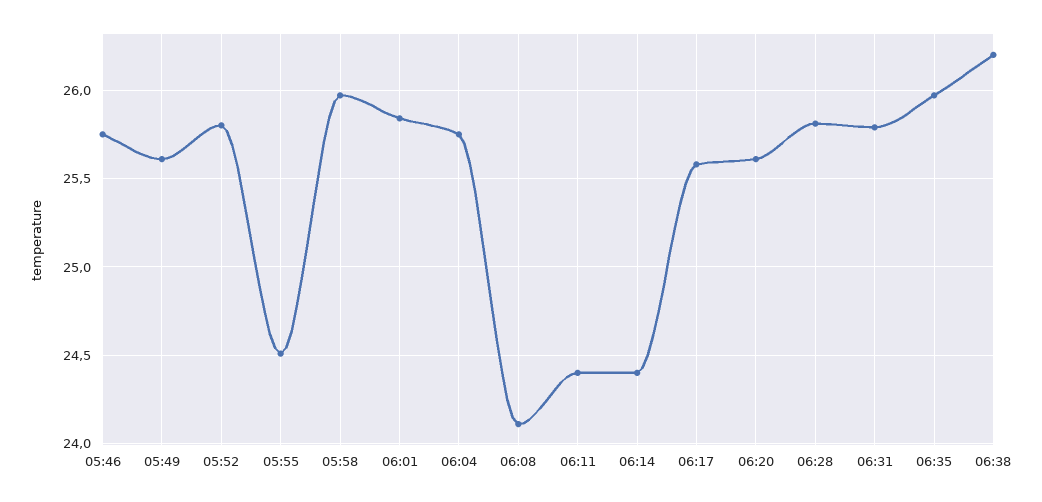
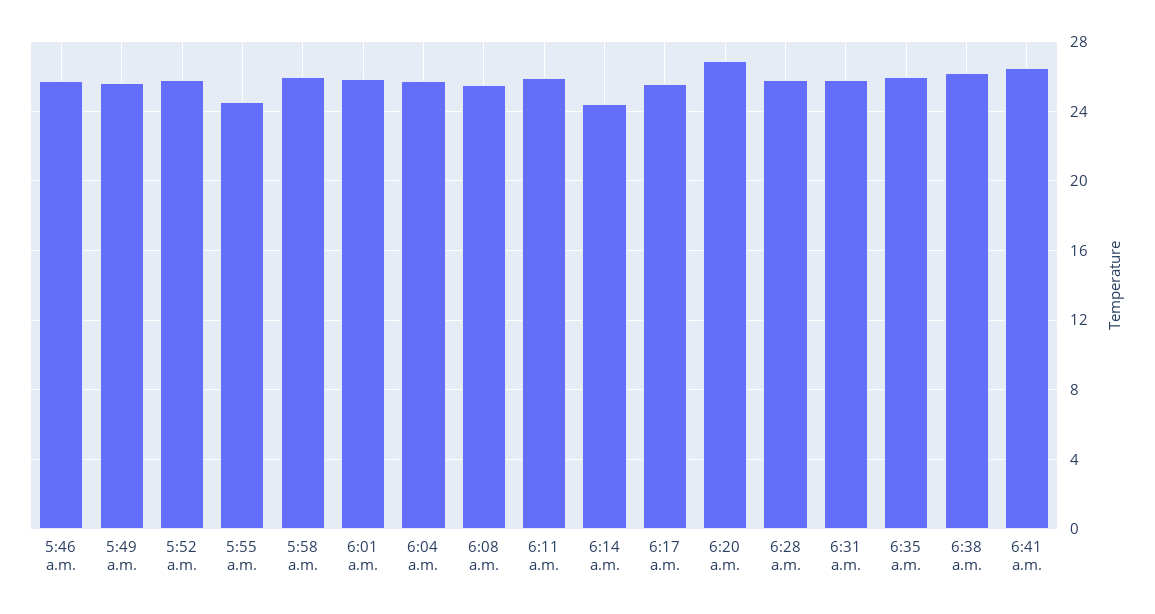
06:08: 24.1 -> 25.5
06:11: 24.4 -> 26
06:20: 25.6 -> 27
6:41 a.m.: none -> 26.5

